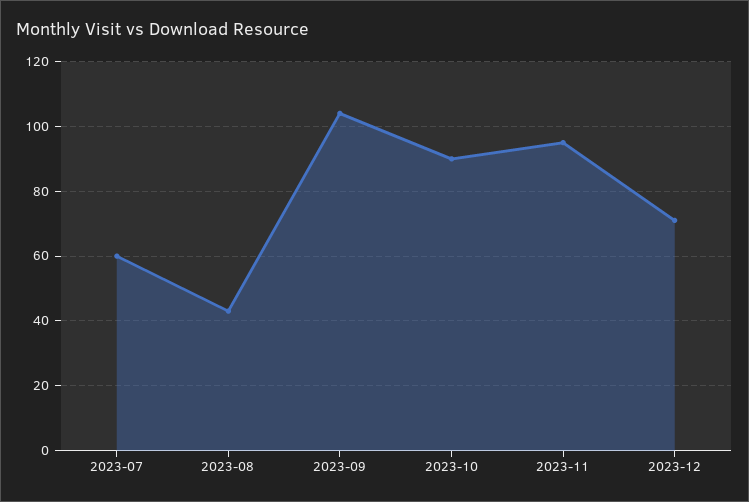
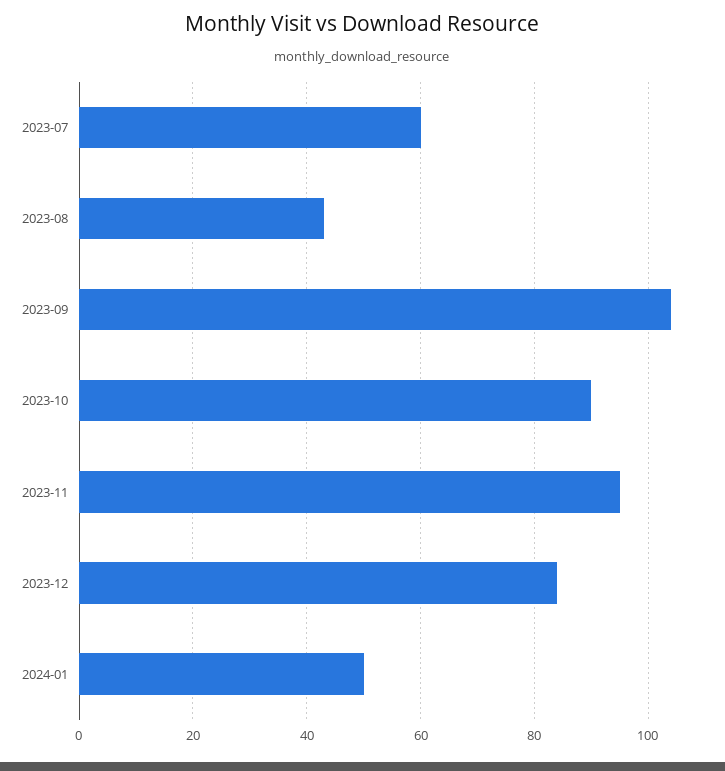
2023-12: 70 -> 85
2024-01: none -> 50

